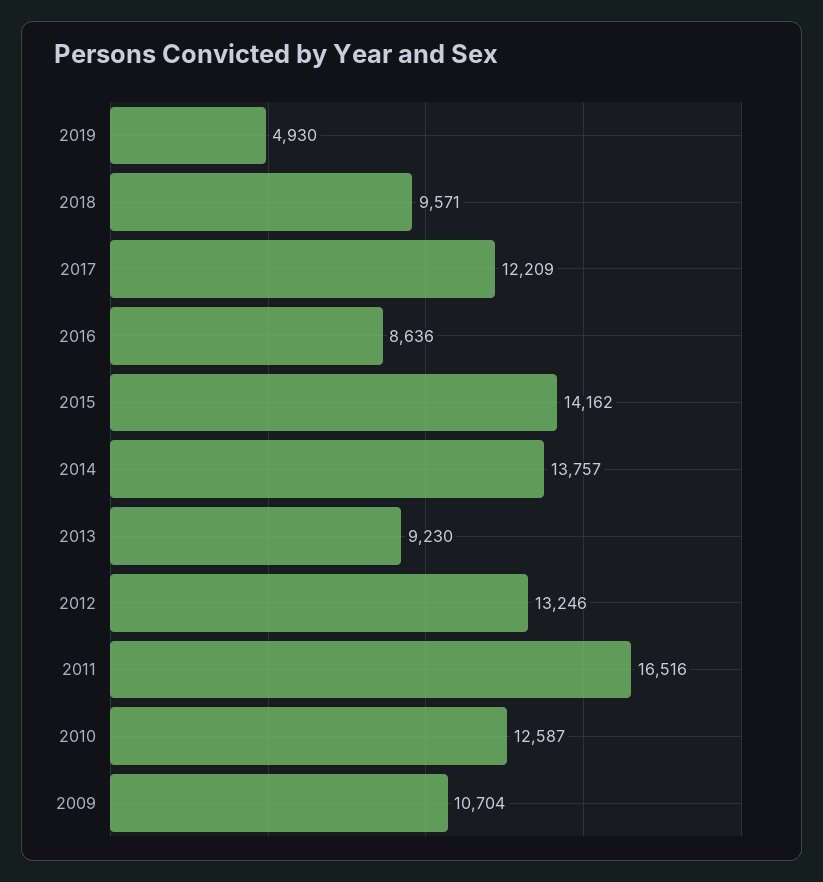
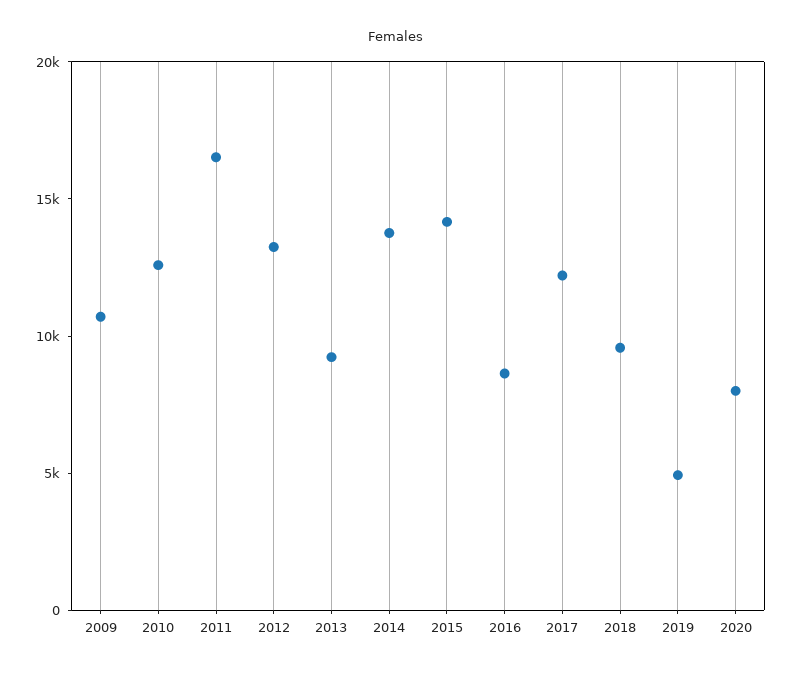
2020: none -> 8000

